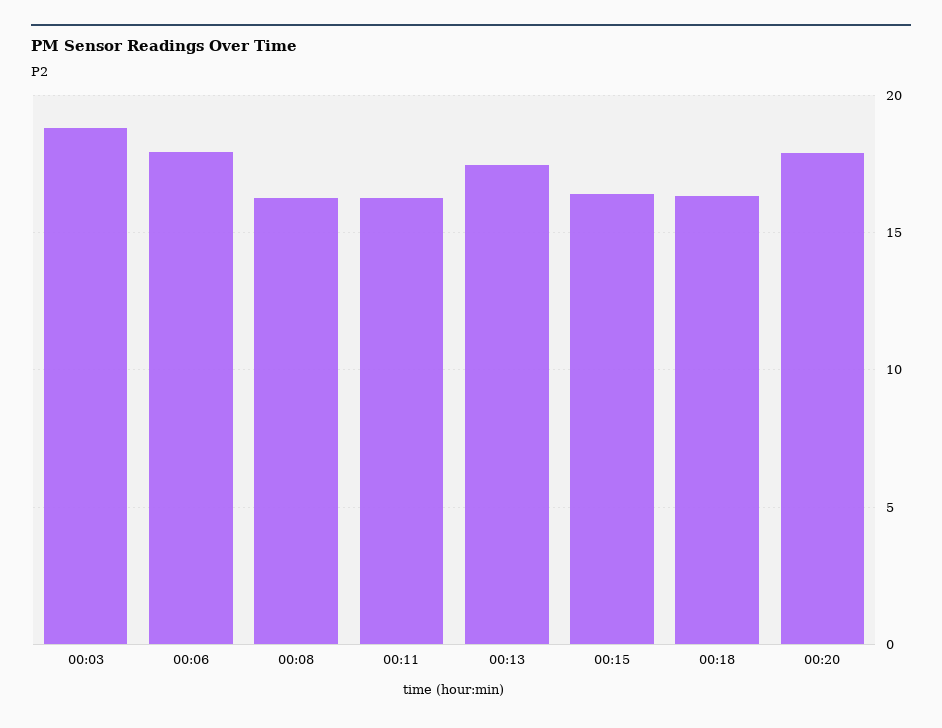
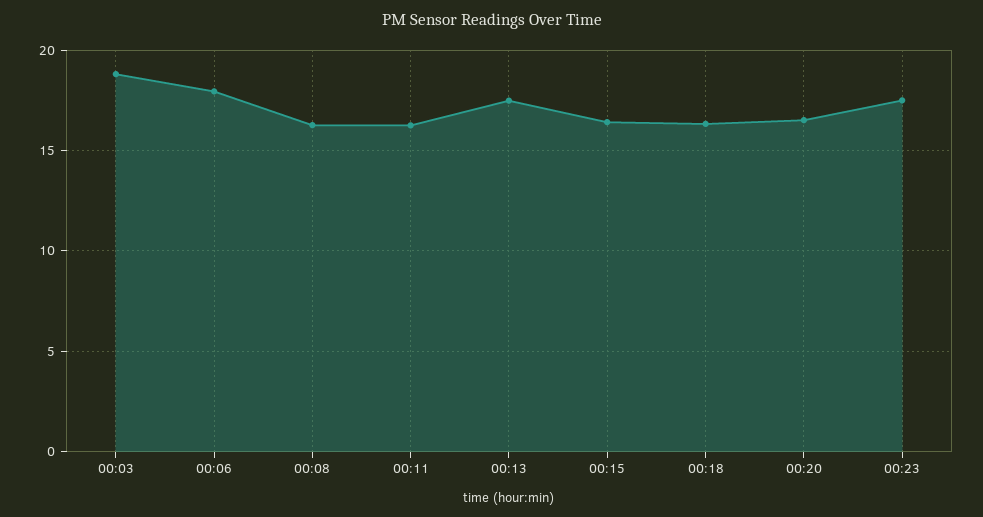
00:20: 18 -> 16.5
00:23: none -> 17.5

